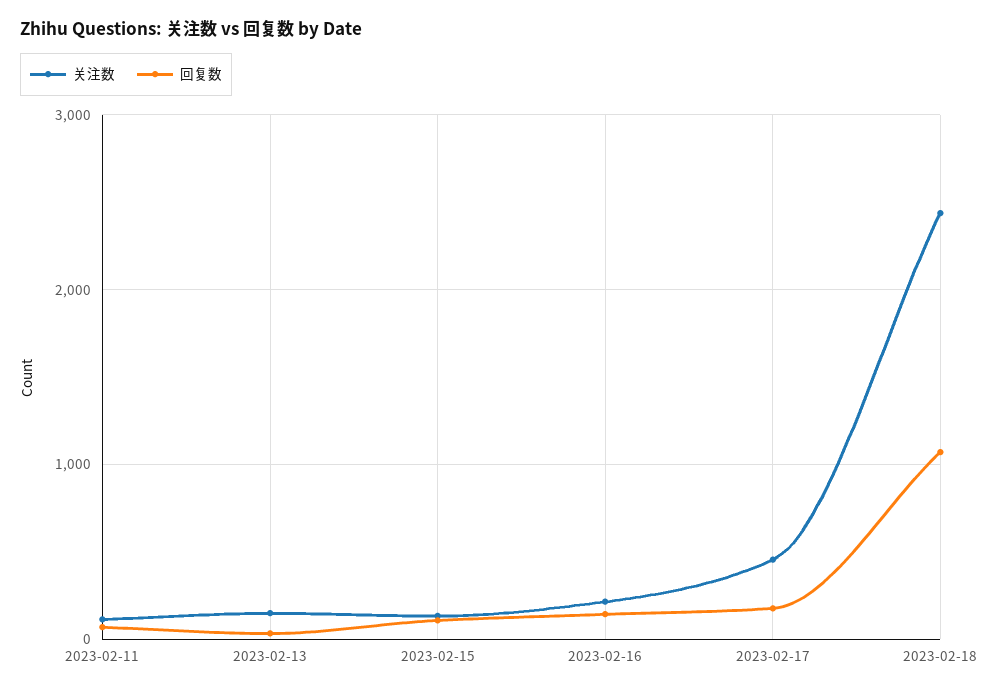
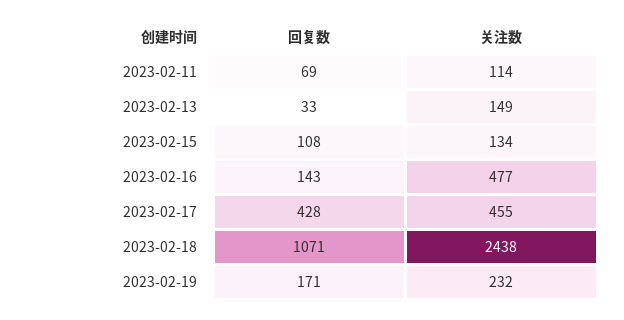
关注数, 2023-02-16: 200 -> 477
回复数, 2023-02-17: 200 -> 428
回复数, 2023-02-19: none -> 171
关注数, 2023-02-19: none -> 232

